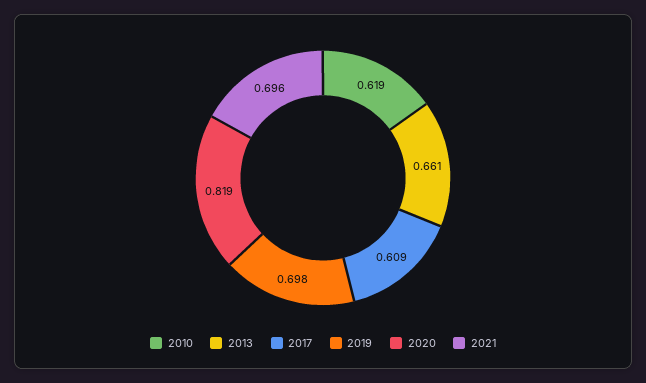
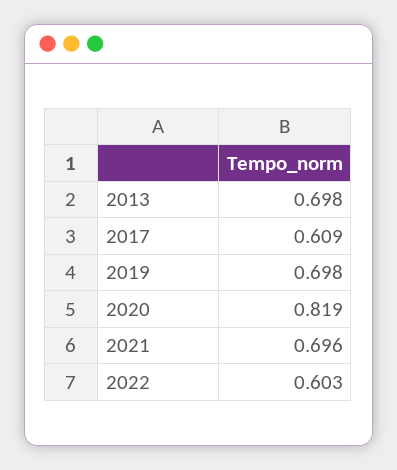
2010: 0.619 -> none
2013: 0.661 -> 0.698
2022: none -> 0.603

